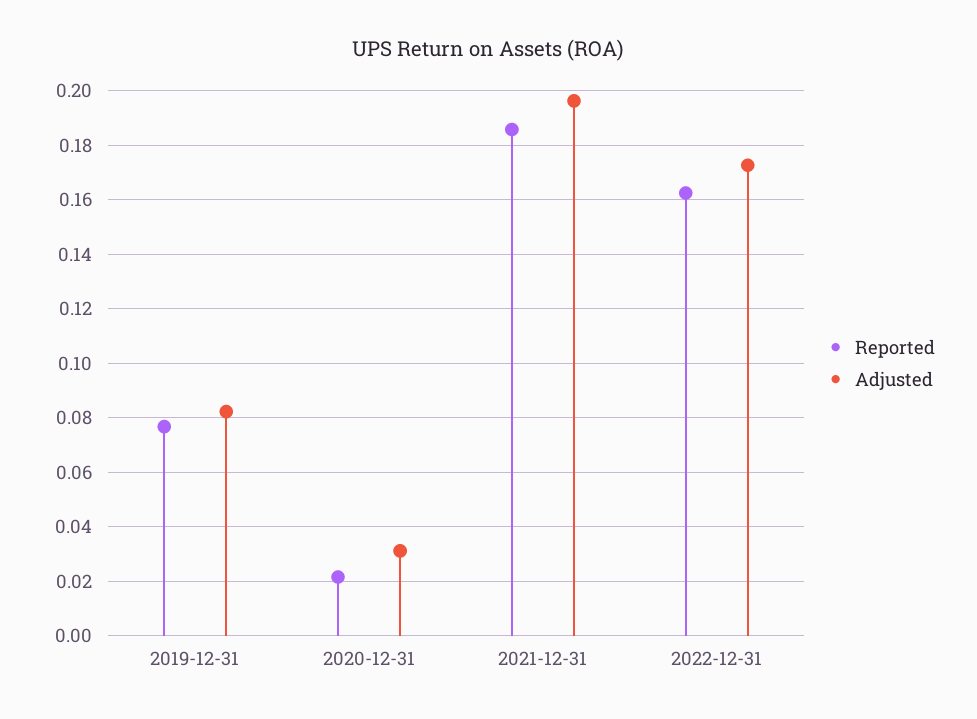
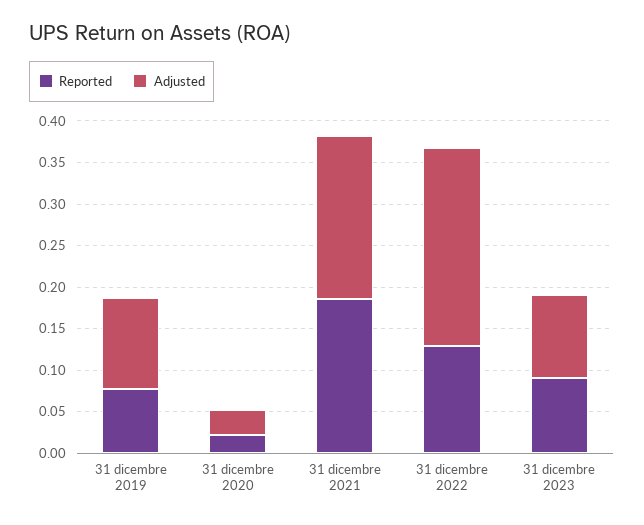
Adjusted, 2019-12-31: 0.0825 -> 0.11
Reported, 2022-12-31: 0.1625 -> 0.13
Adjusted, 2022-12-31: 0.1725 -> 0.24
Reported, 31 dicembre 2023: none -> 0.09
Adjusted, 31 dicembre 2023: none -> 0.1

